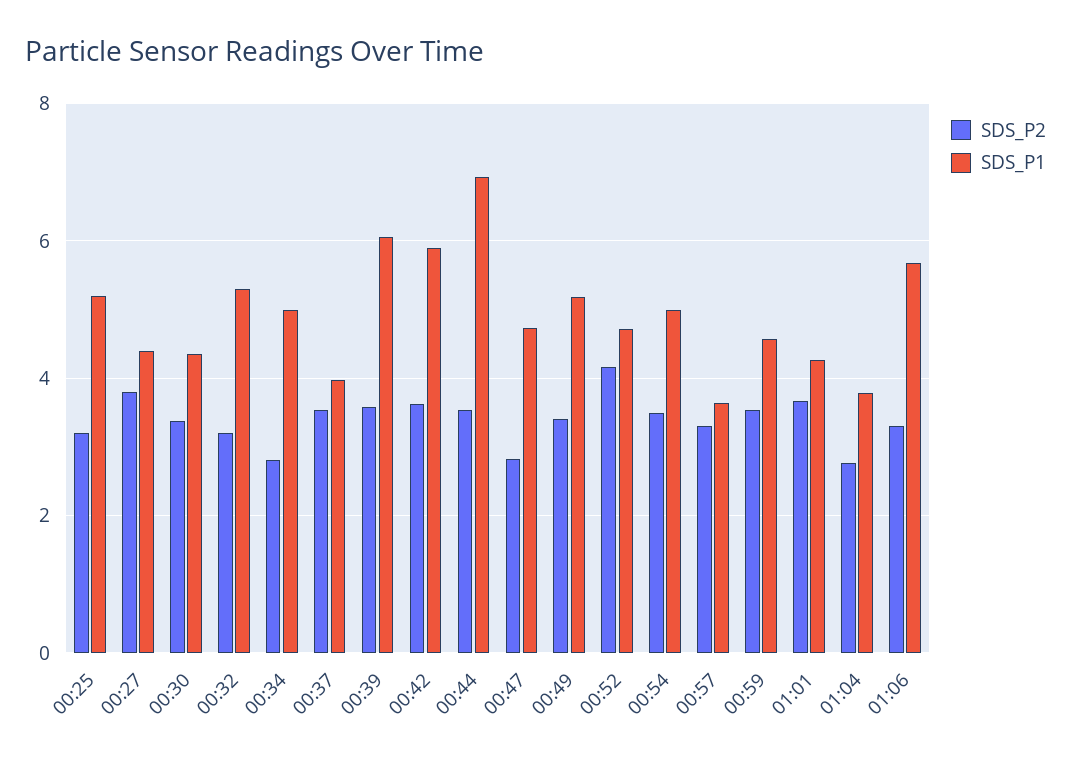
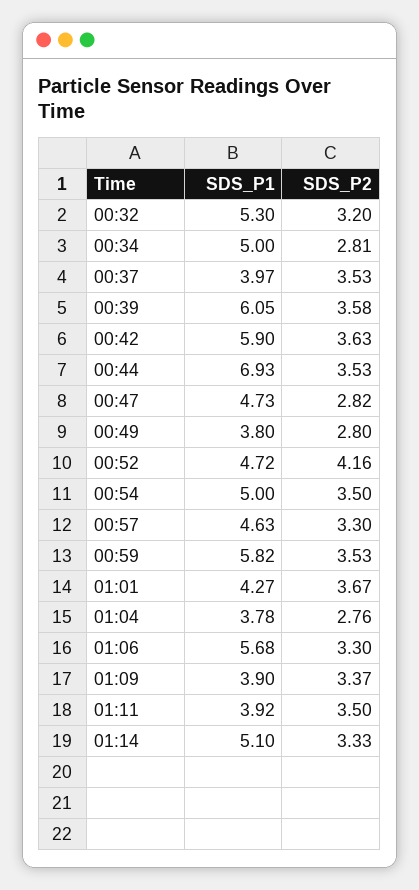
SDS_P2, 00:25: 3.2 -> none
SDS_P1, 00:25: 5.2 -> none
SDS_P2, 00:27: 3.8 -> none
SDS_P1, 00:27: 4.4 -> none
SDS_P2, 00:30: 3.4 -> none
SDS_P1, 00:30: 4.4 -> none
SDS_P2, 00:49: 3.4 -> 2.8
SDS_P1, 00:49: 5.2 -> 3.8
SDS_P1, 00:57: 3.6 -> 4.63
SDS_P1, 00:59: 4.6 -> 5.82
SDS_P1, 01:09: none -> 3.9
SDS_P2, 01:09: none -> 3.37
SDS_P1, 01:11: none -> 3.92
SDS_P2, 01:11: none -> 3.5
SDS_P1, 01:14: none -> 5.1
SDS_P2, 01:14: none -> 3.33

